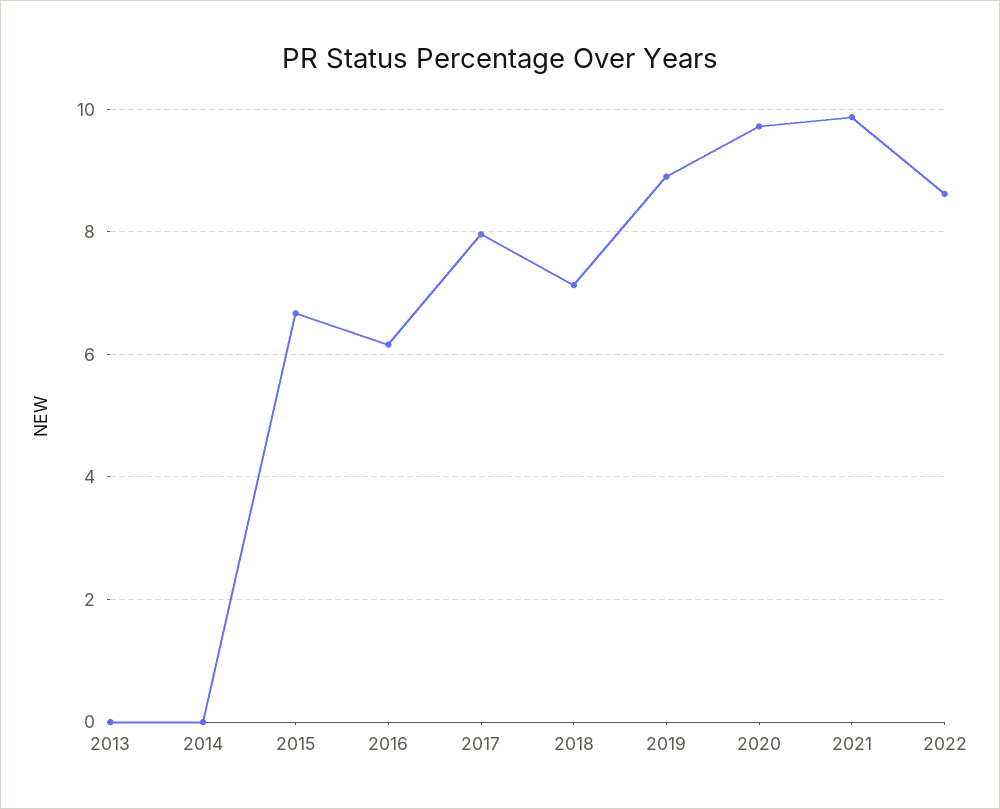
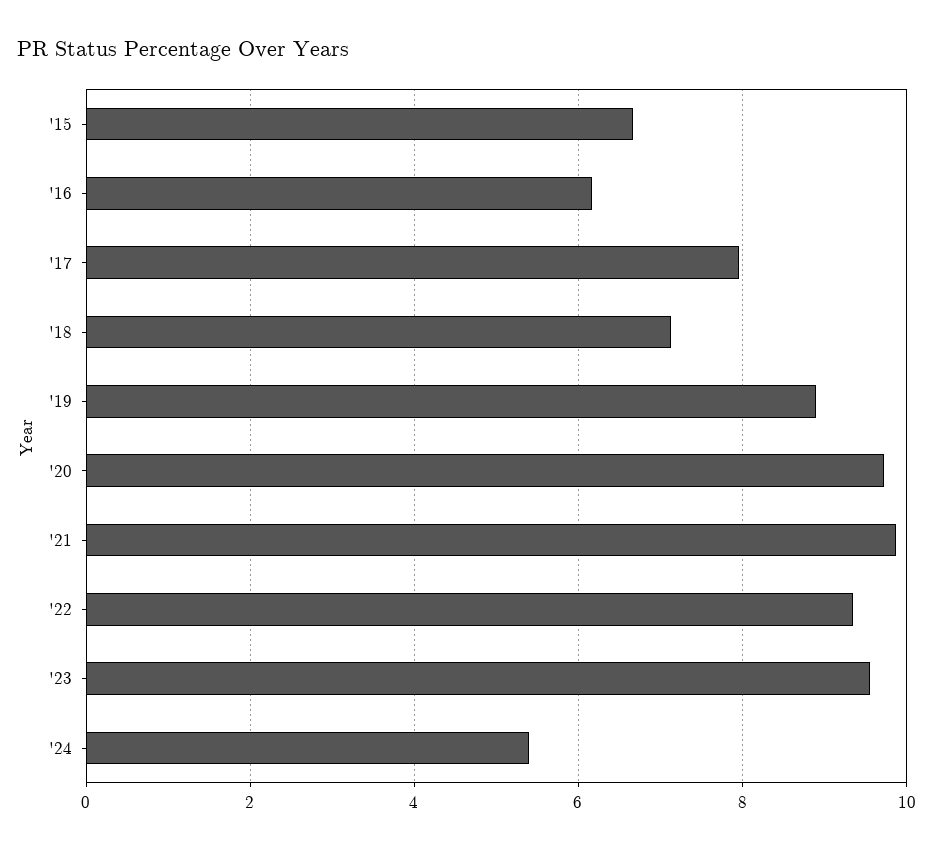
2013: 0 -> none
2014: 0 -> none
2022: 8.6 -> 9.4
'23: none -> 9.6
'24: none -> 5.4

